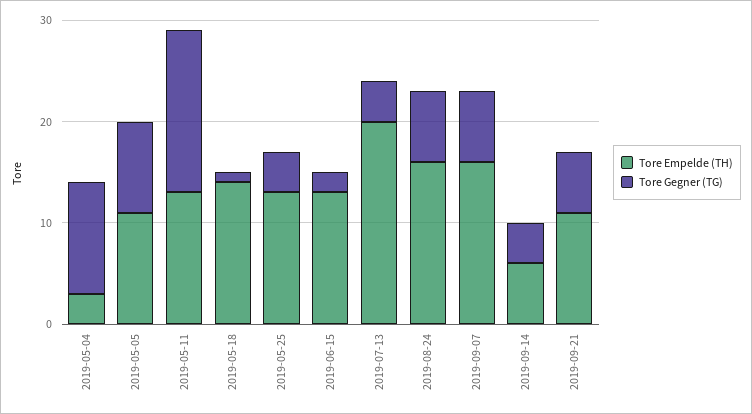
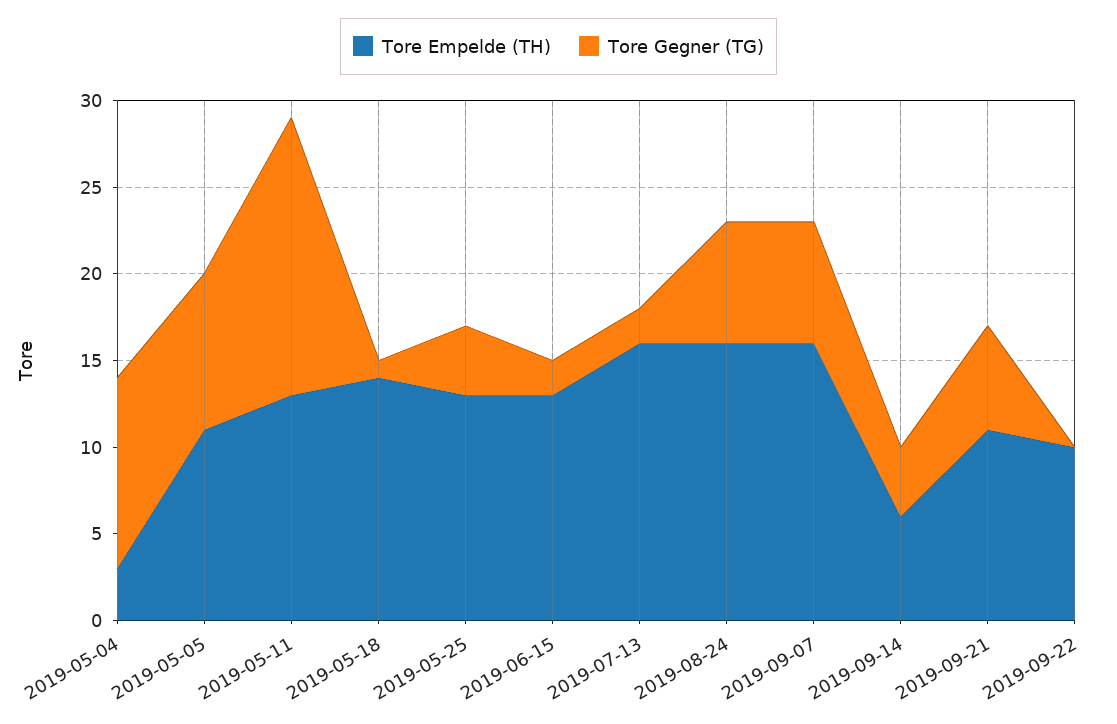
Tore Empelde (TH), 2019-07-13: 20 -> 16
Tore Gegner (TG), 2019-07-13: 4 -> 2
Tore Empelde (TH), 2019-09-22: none -> 10
Tore Gegner (TG), 2019-09-22: none -> 0

